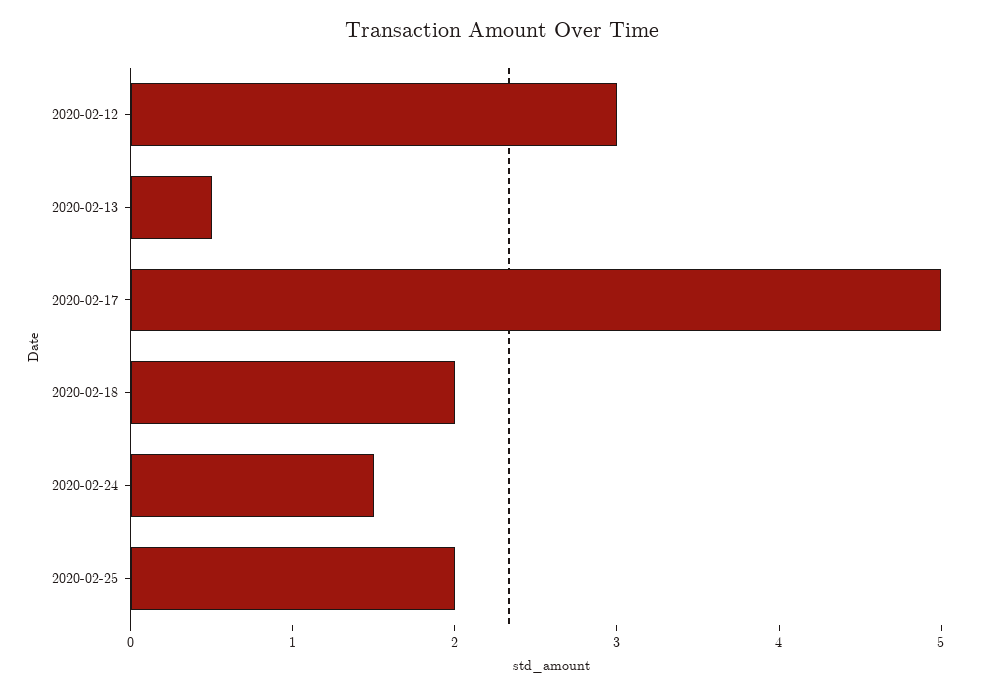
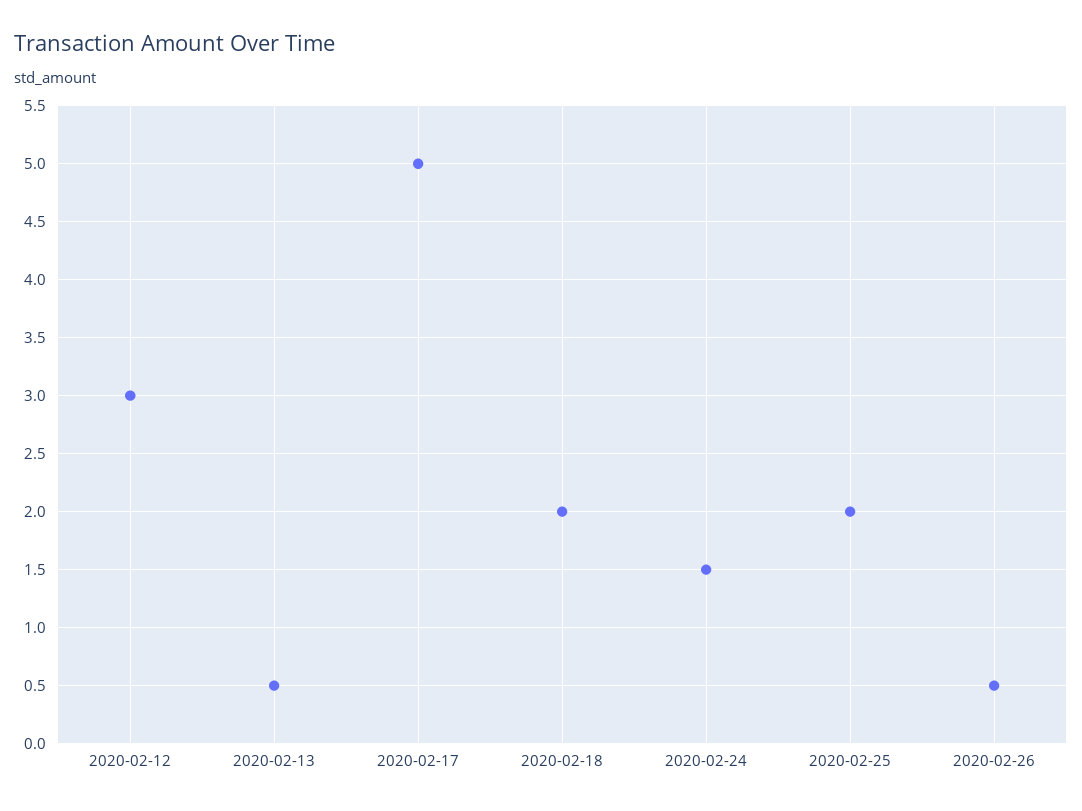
2020-02-26: none -> 0.5

